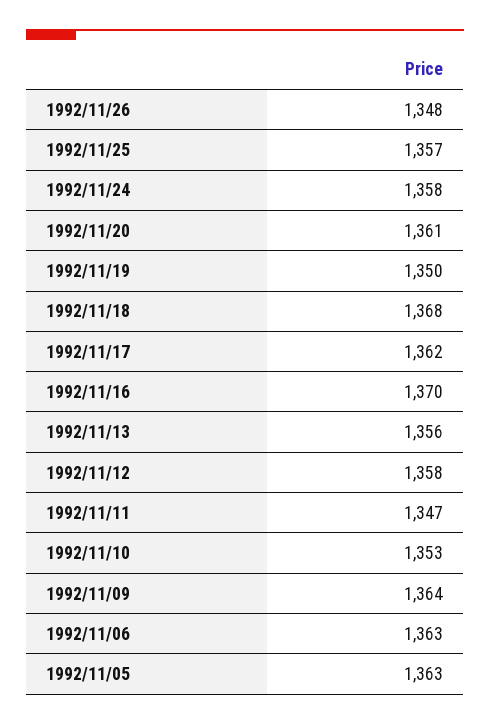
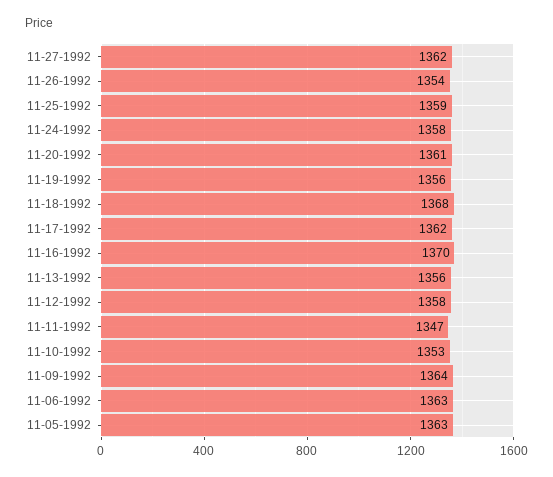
1992/11/26: 1348 -> 1354
1992/11/25: 1357 -> 1359
1992/11/19: 1350 -> 1356
11-27-1992: none -> 1362

